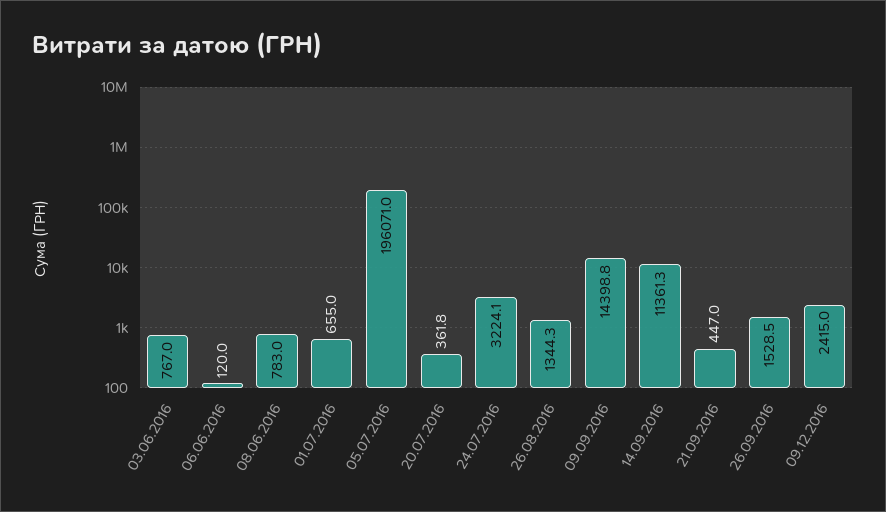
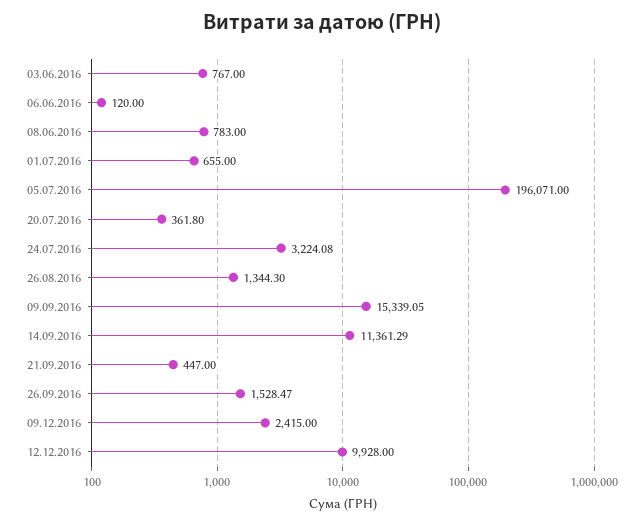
09.09.2016: 14398.8 -> 15339.05
12.12.2016: none -> 9928

